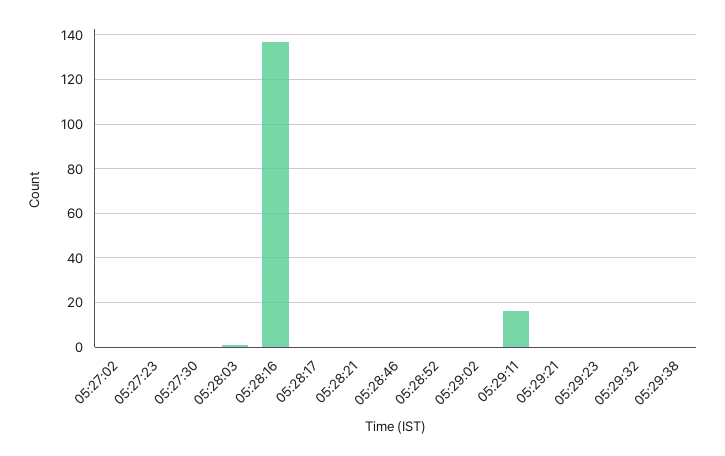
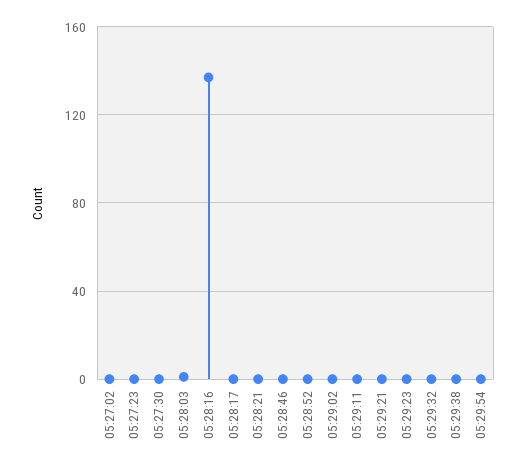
05:29:11: 15 -> 0
05:29:54: none -> 0

